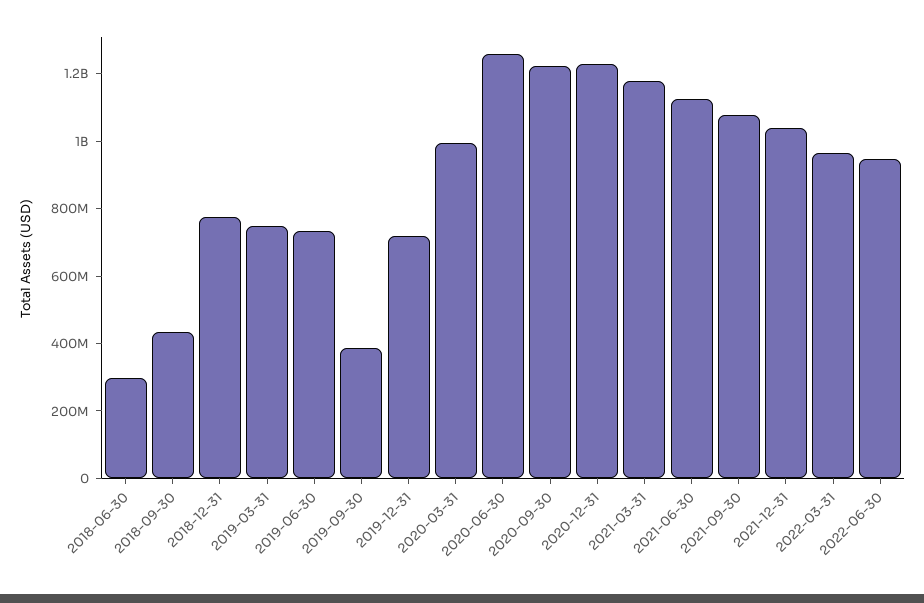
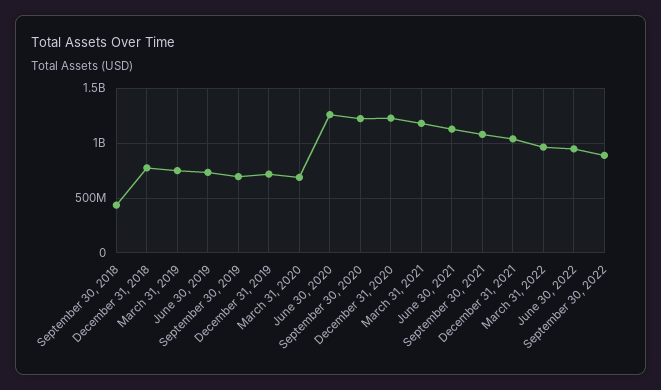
2018-06-30: 300000000 -> none
2019-09-30: 400000000 -> 700000000
2020-03-31: 1000000000 -> 700000000
September 30, 2022: none -> 900000000

